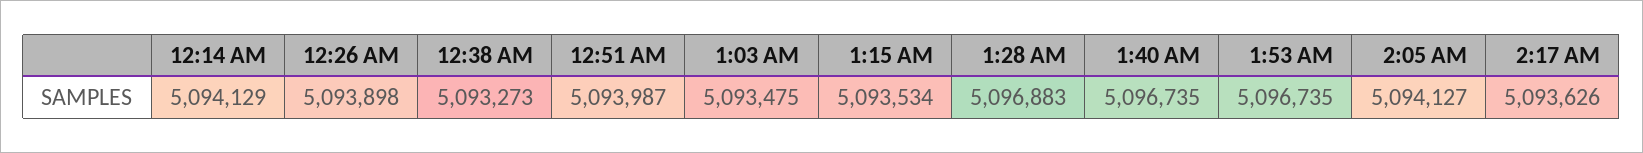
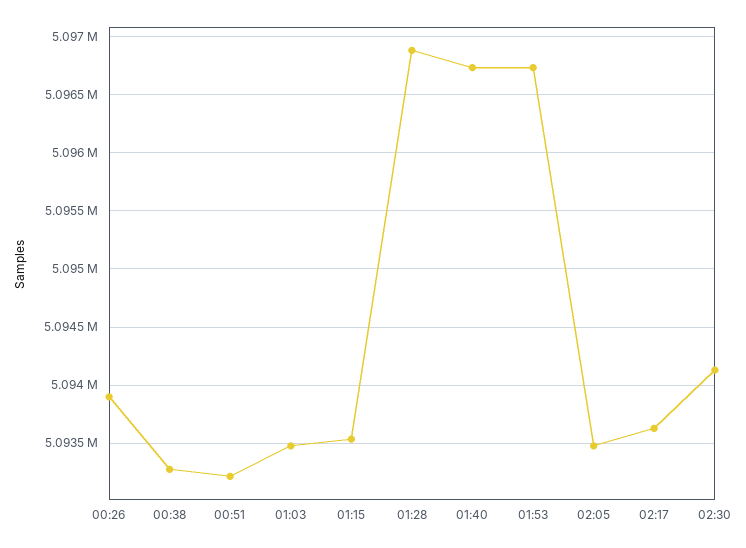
12:14 AM: 5094129 -> none
12:51 AM: 5093987 -> 5093200
2:05 AM: 5094127 -> 5093500
02:30: none -> 5094100

